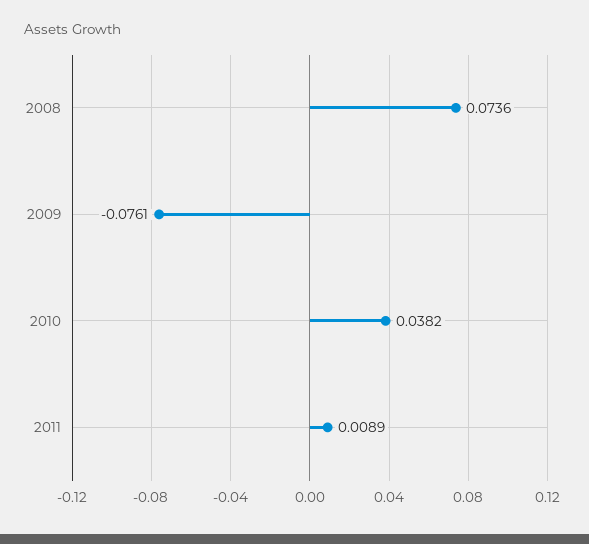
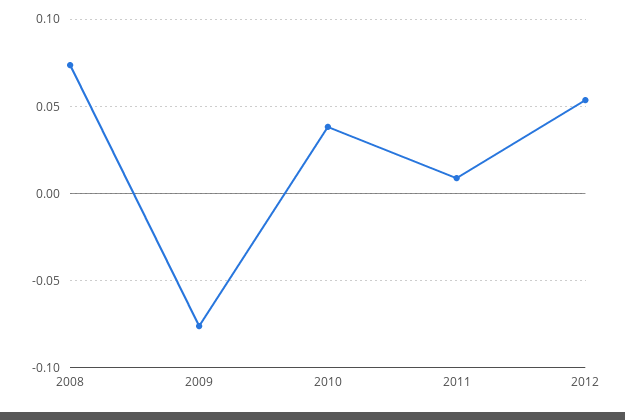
2012: none -> 0.055

